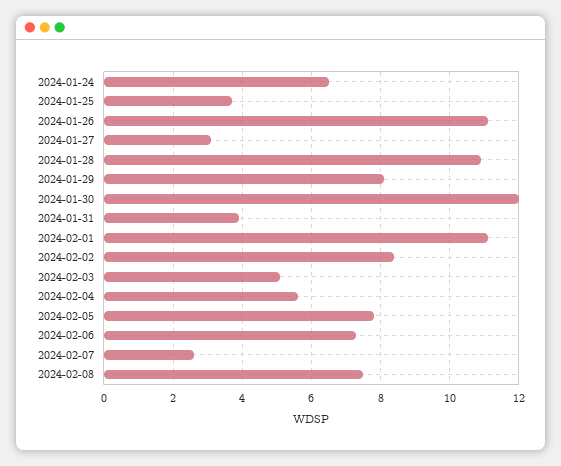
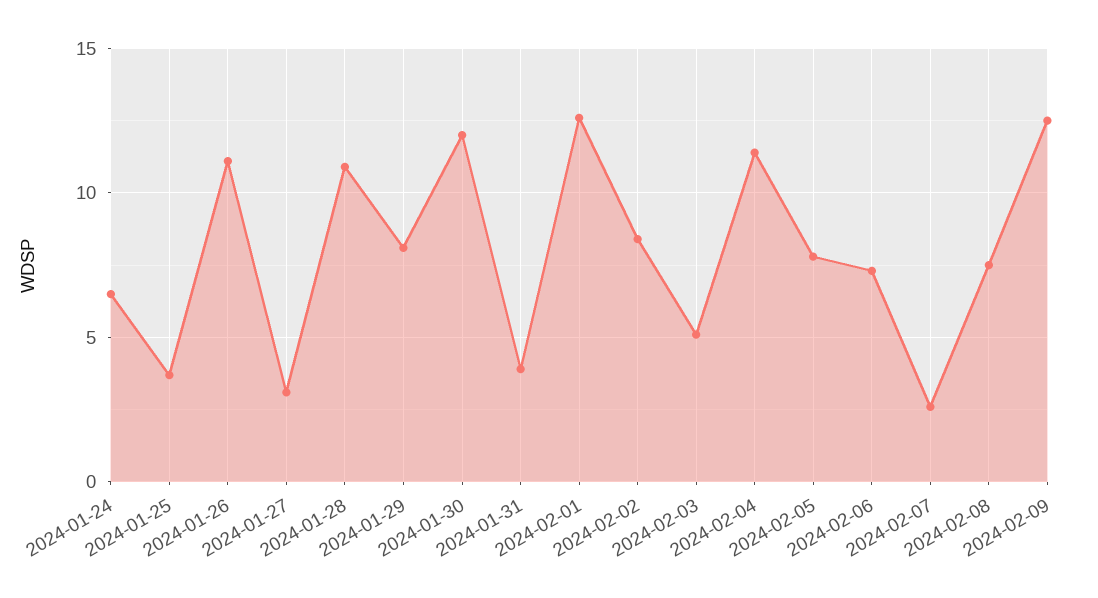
2024-02-01: 11 -> 12.5
2024-02-04: 5.5 -> 11.5
2024-02-09: none -> 12.5

